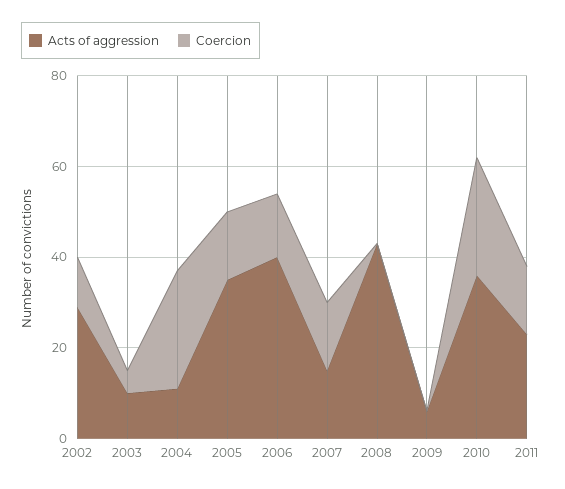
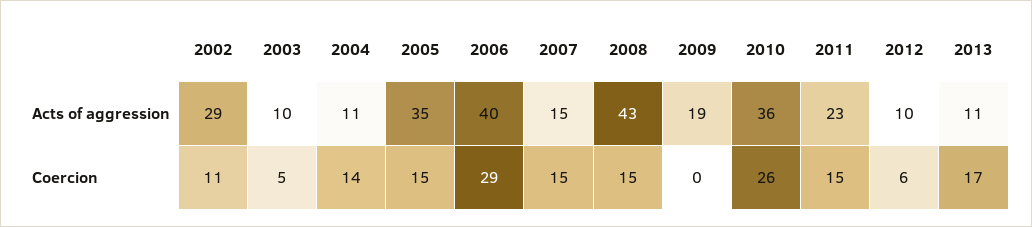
Coercion, 2004: 25 -> 14
Coercion, 2006: 15 -> 29
Coercion, 2008: 0 -> 15
Acts of aggression, 2009: 5 -> 19
Acts of aggression, 2012: none -> 10
Acts of aggression, 2013: none -> 11
Coercion, 2012: none -> 6
Coercion, 2013: none -> 17

